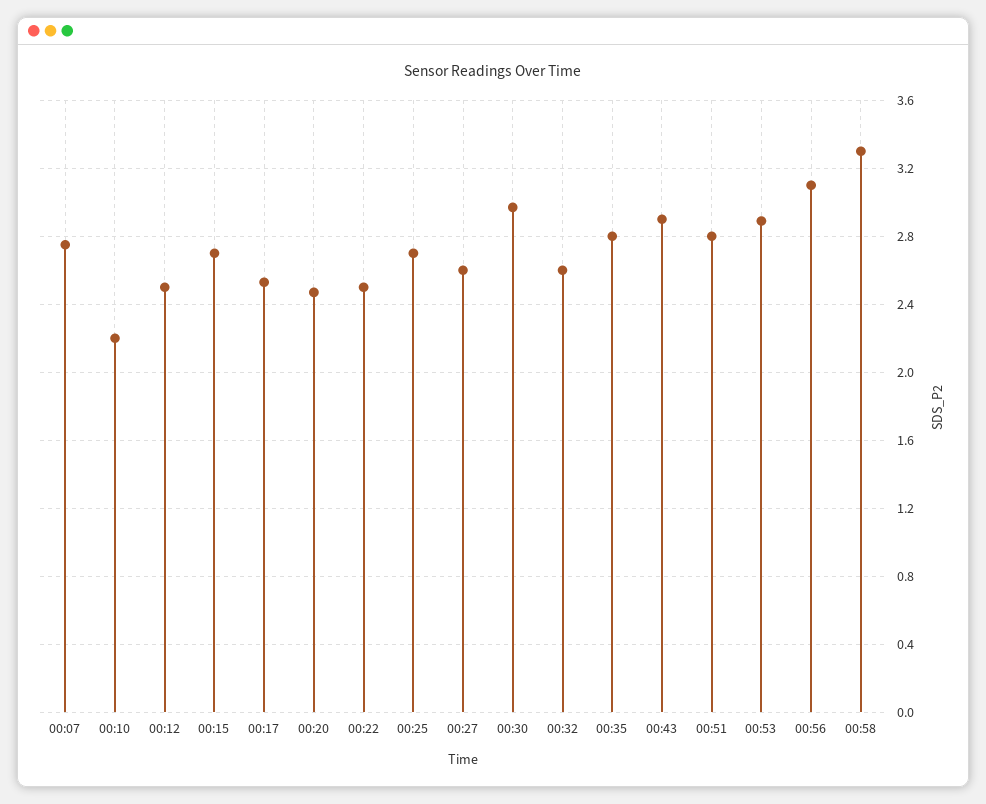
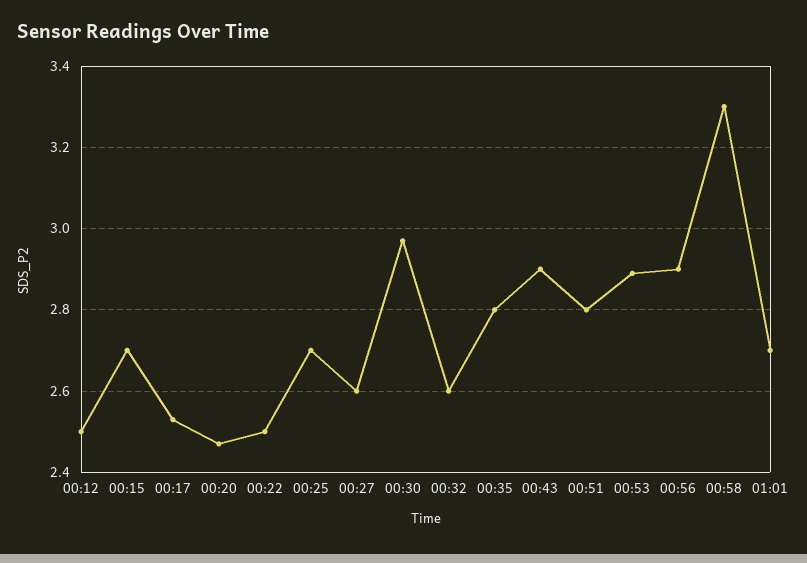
00:07: 2.75 -> none
00:10: 2.2 -> none
00:56: 3.1 -> 2.9
01:01: none -> 2.7

